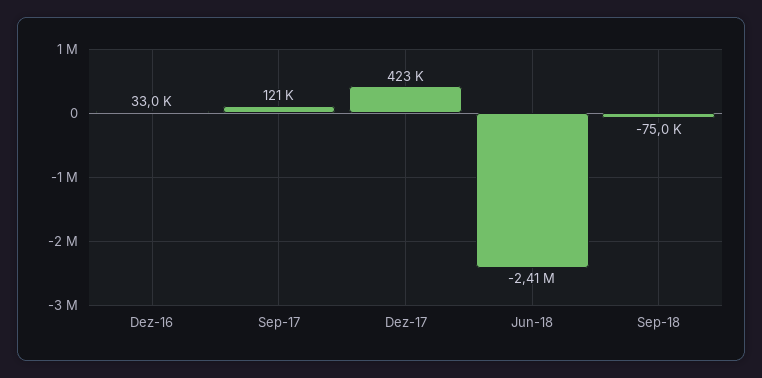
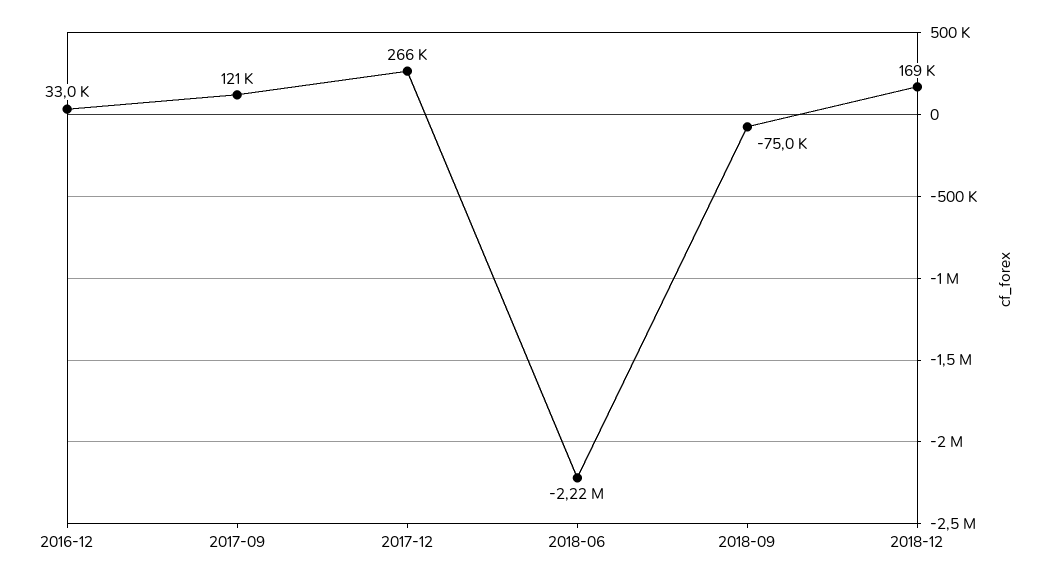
Dez-17: 423000 -> 266000
Jun-18: -2410000 -> -2220000
2018-12: none -> 169000

